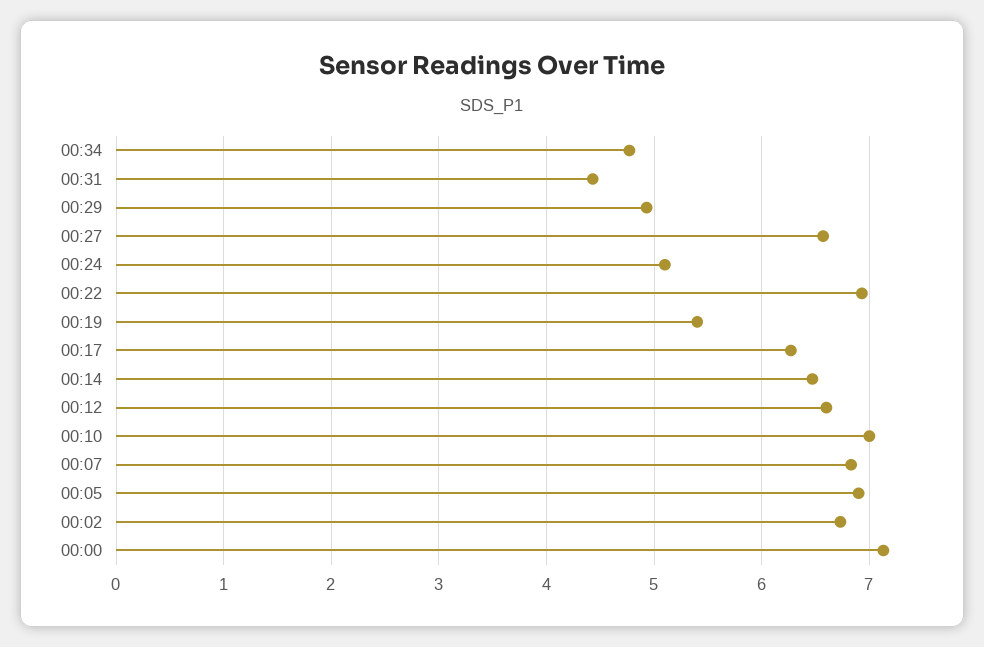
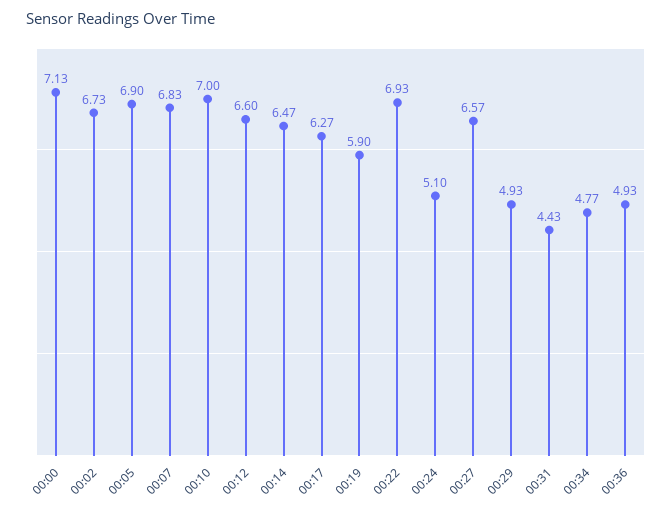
00:19: 5.4 -> 5.9
00:36: none -> 4.93

